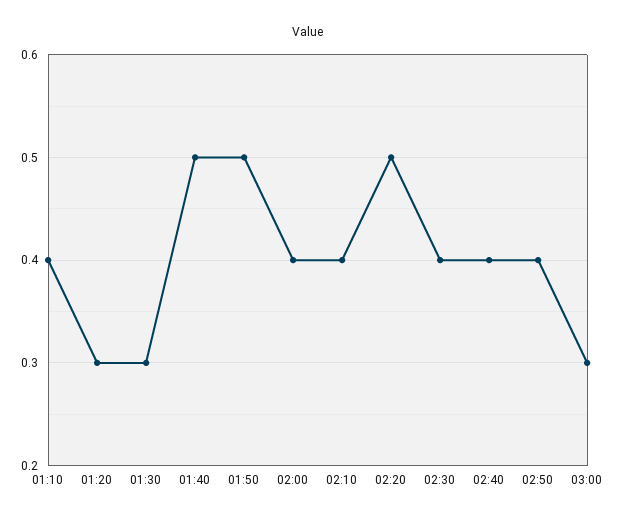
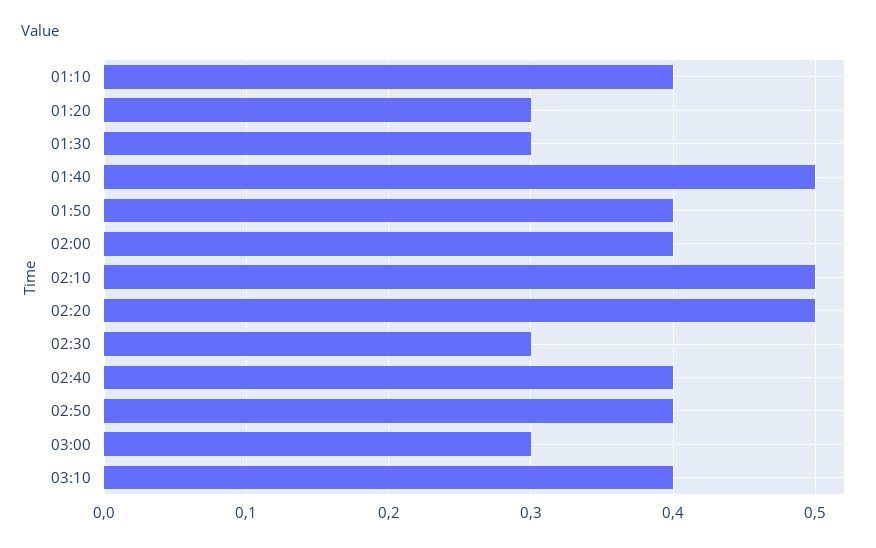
01:50: 0.5 -> 0.4
02:10: 0.4 -> 0.5
02:30: 0.4 -> 0.3
03:10: none -> 0.4

